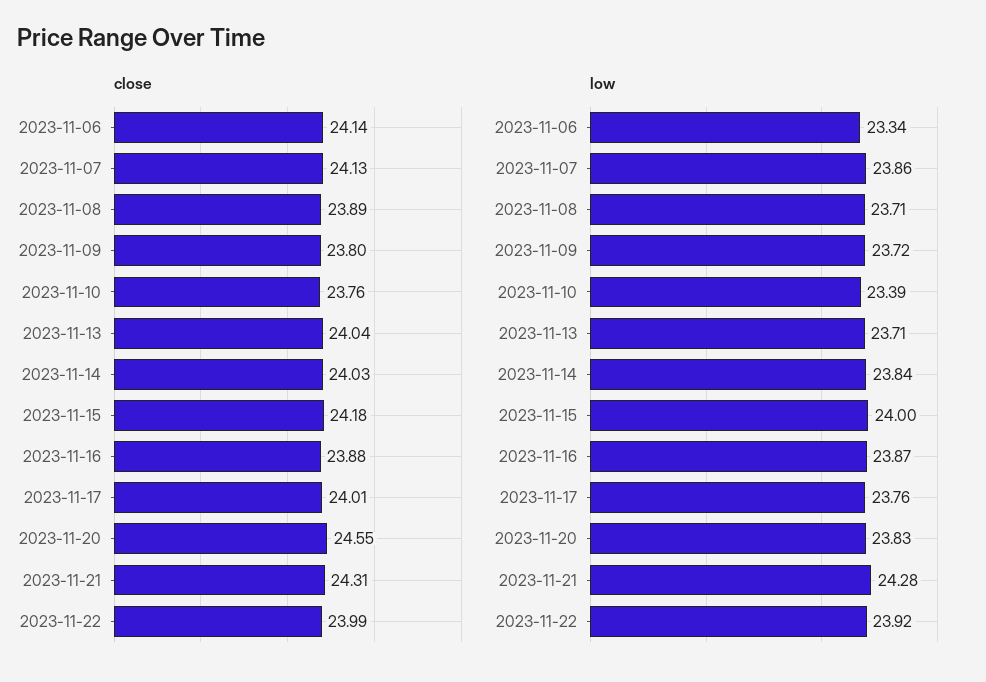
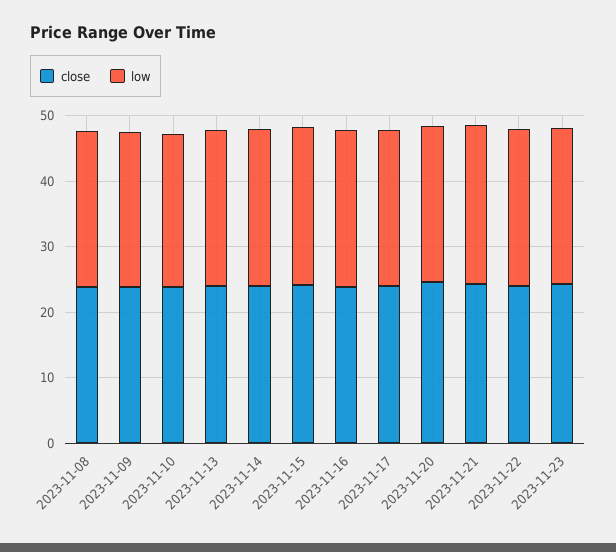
close, 2023-11-06: 24.14 -> none
close, 2023-11-07: 24.13 -> none
low, 2023-11-06: 23.34 -> none
low, 2023-11-07: 23.86 -> none
close, 2023-11-23: none -> 24
low, 2023-11-23: none -> 24

